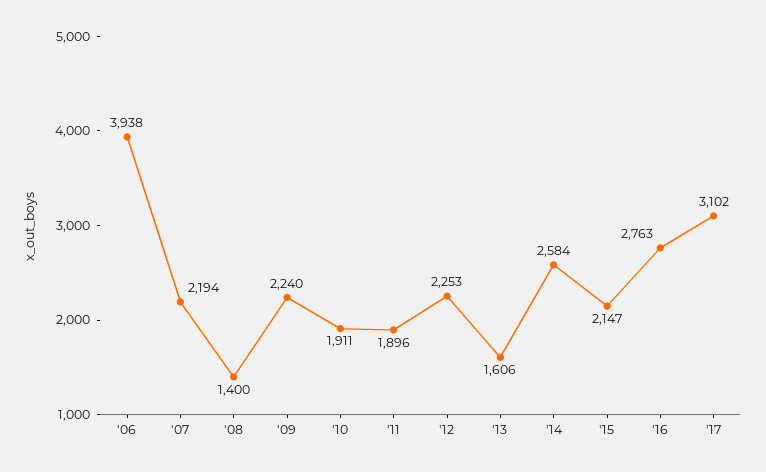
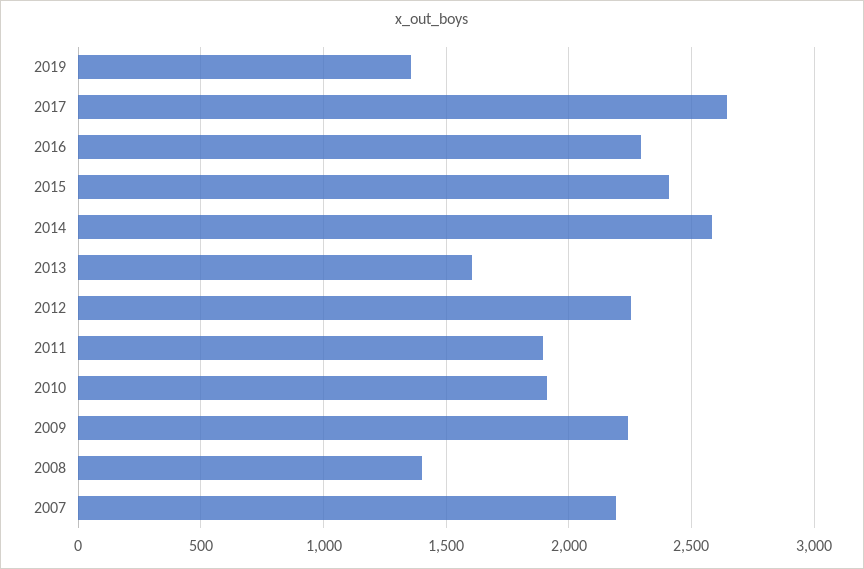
'06: 3938 -> none
'15: 2147 -> 2400
'16: 2763 -> 2300
'17: 3102 -> 2650
2019: none -> 1350

